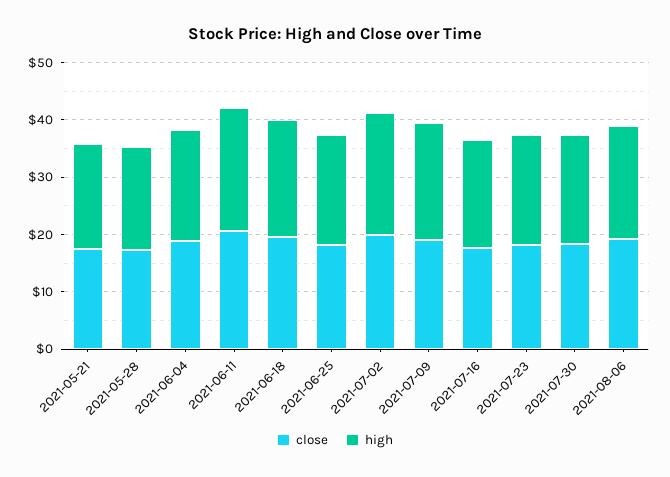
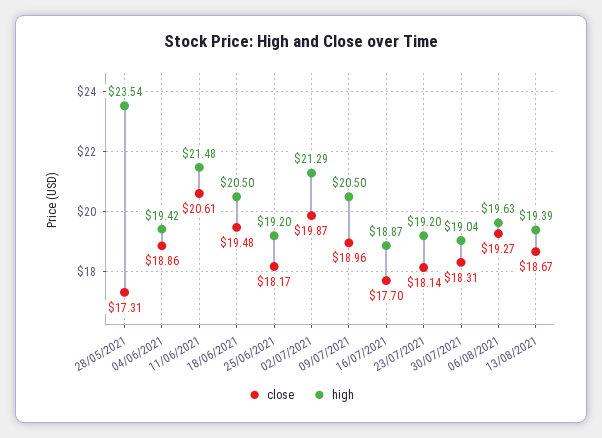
close, 2021-05-21: 18 -> none
high, 2021-05-21: 18 -> none
high, 2021-05-28: 18 -> 23.54
close, 13/08/2021: none -> 18.67
high, 13/08/2021: none -> 19.39

